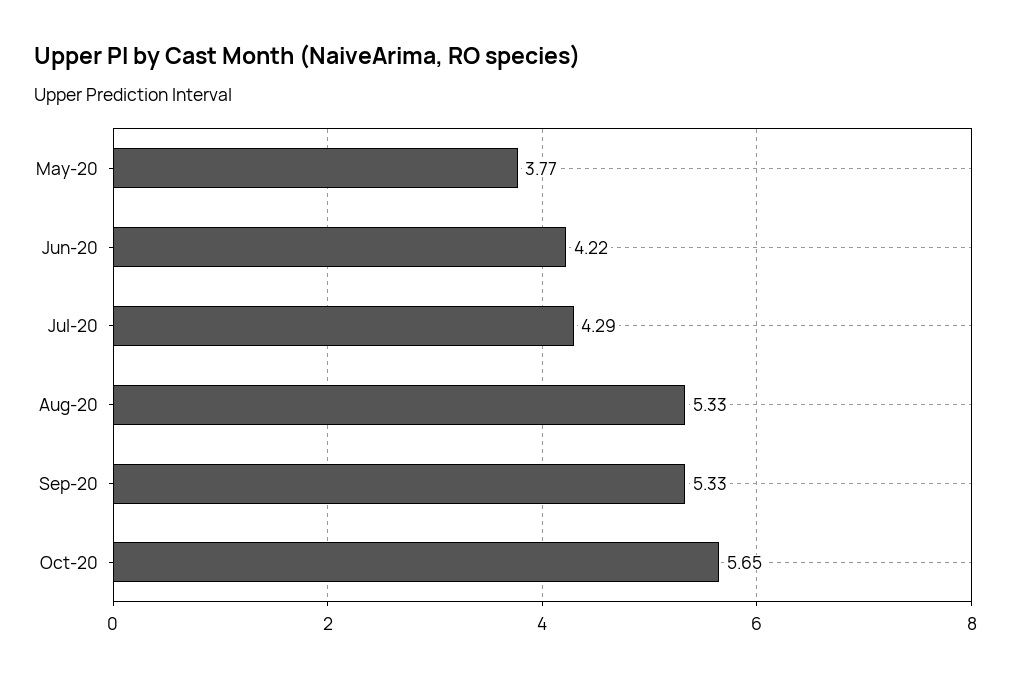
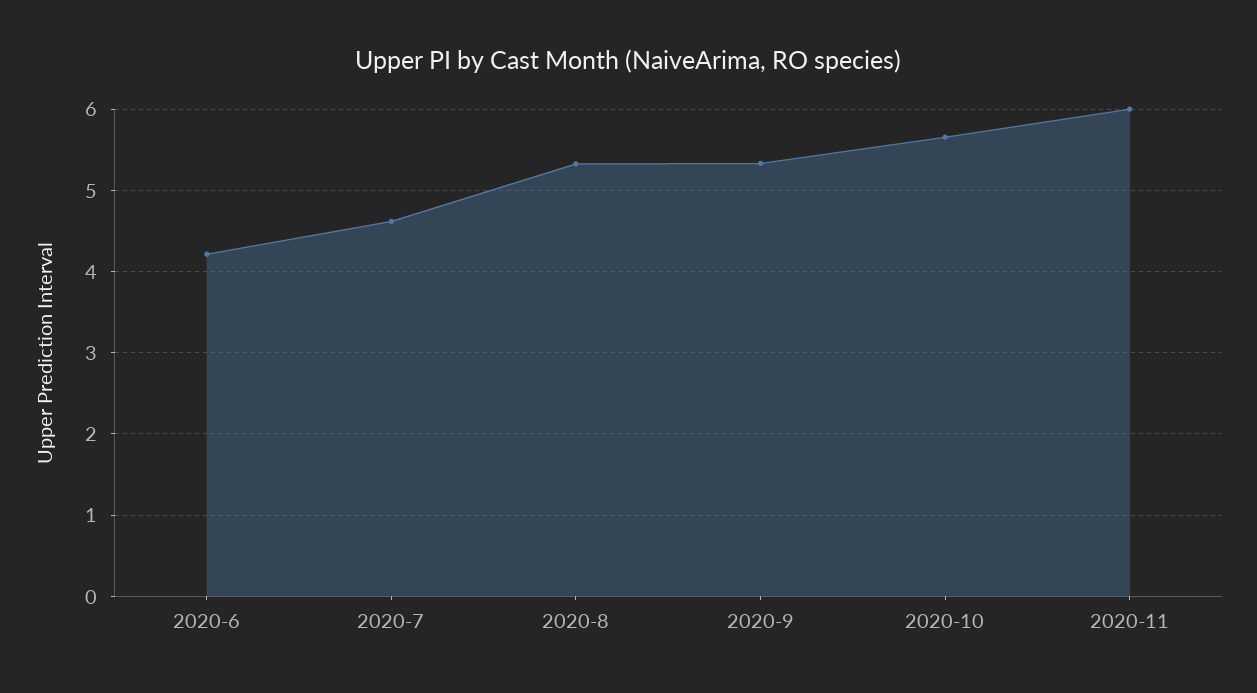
May-20: 3.77 -> none
Jul-20: 4.29 -> 4.6
2020-11: none -> 6

